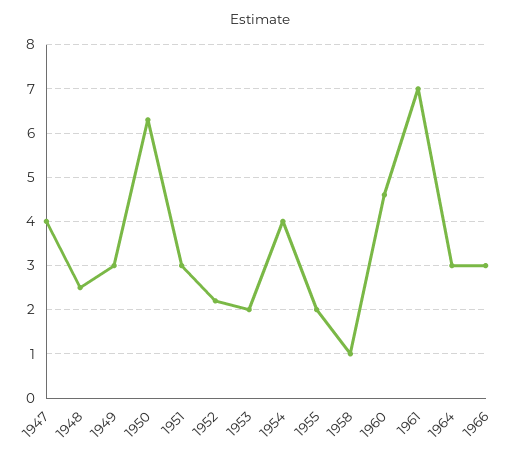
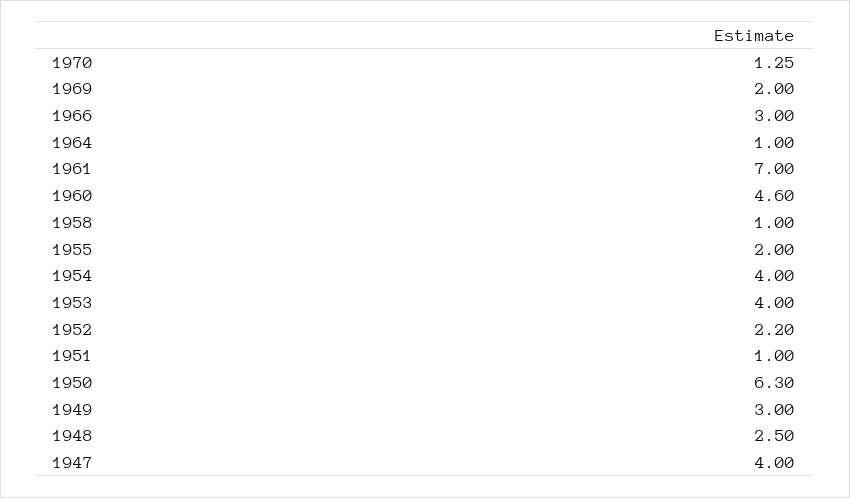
1951: 3 -> 1
1953: 2 -> 4
1964: 3 -> 1
1970: none -> 1.25
1969: none -> 2

